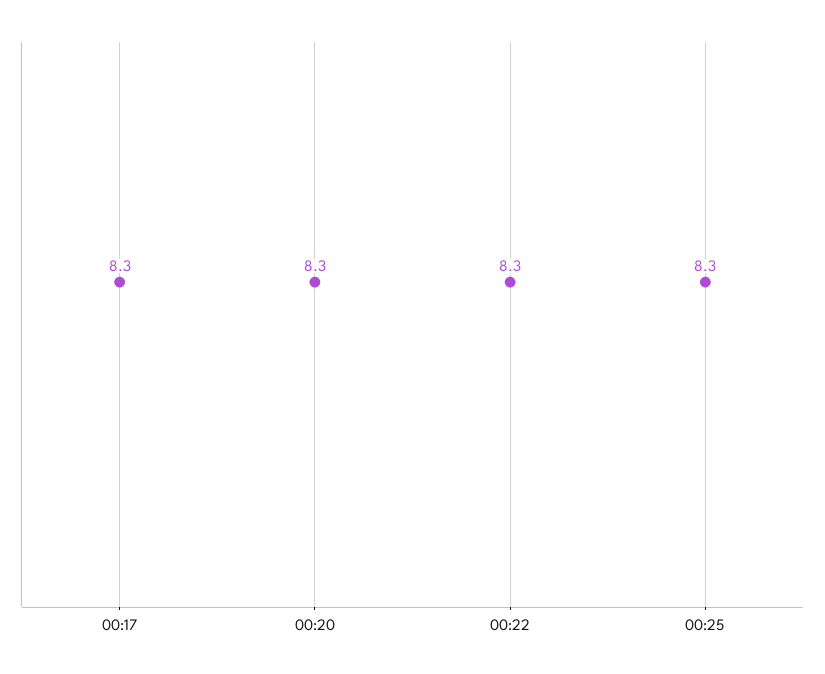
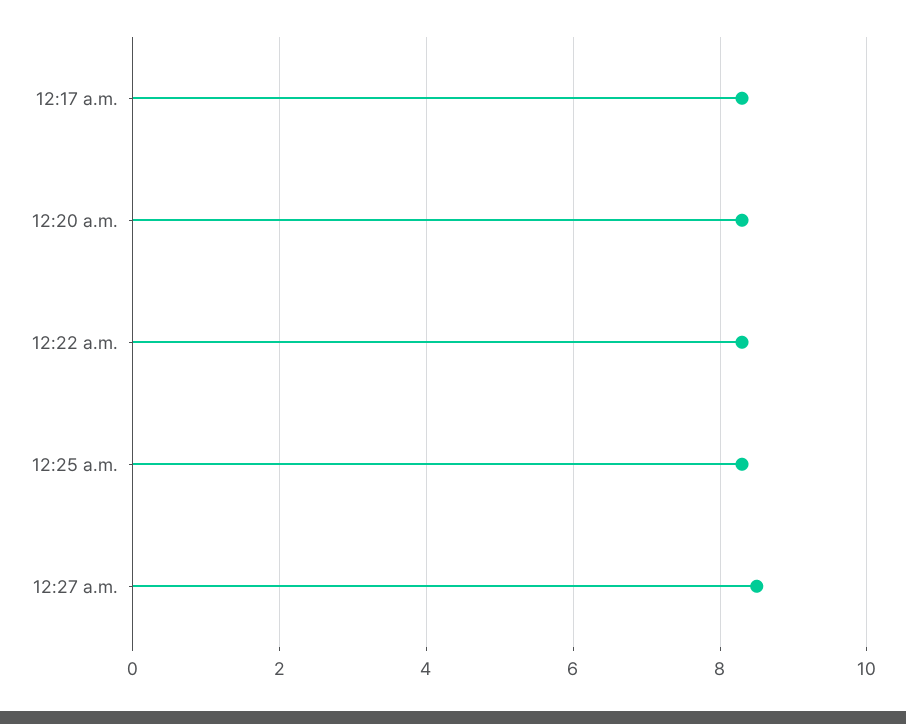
12:27 a.m.: none -> 8.5

